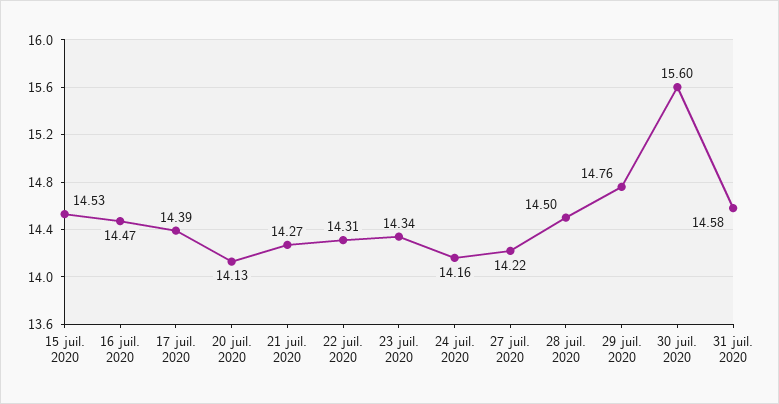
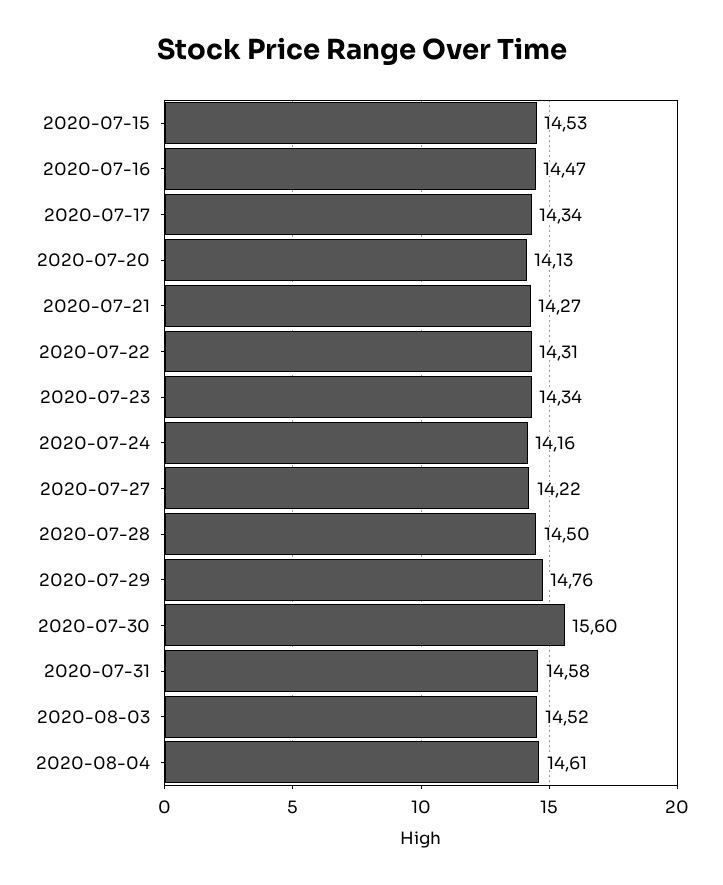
17 juil. 2020: 14.39 -> 14.34
2020-08-03: none -> 14.52
2020-08-04: none -> 14.61

